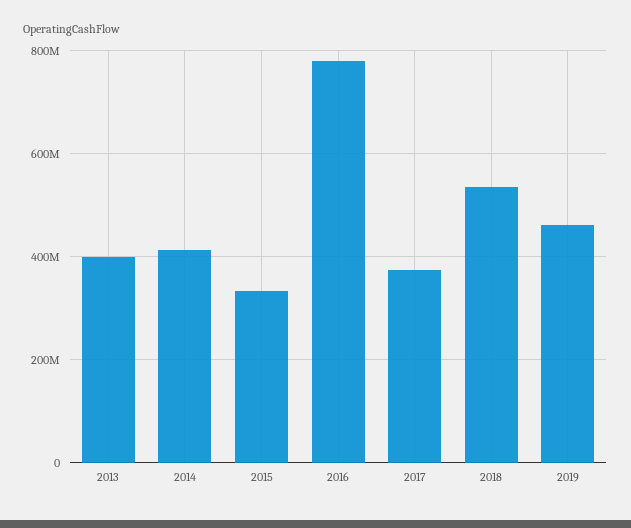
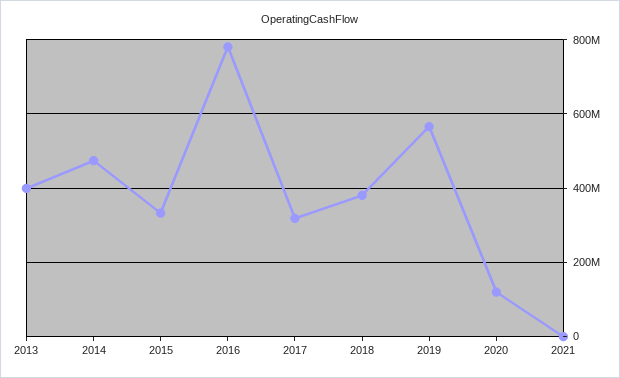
2014: 420000000 -> 480000000
2017: 380000000 -> 320000000
2018: 540000000 -> 380000000
2019: 460000000 -> 560000000
2020: none -> 120000000
2021: none -> 0

